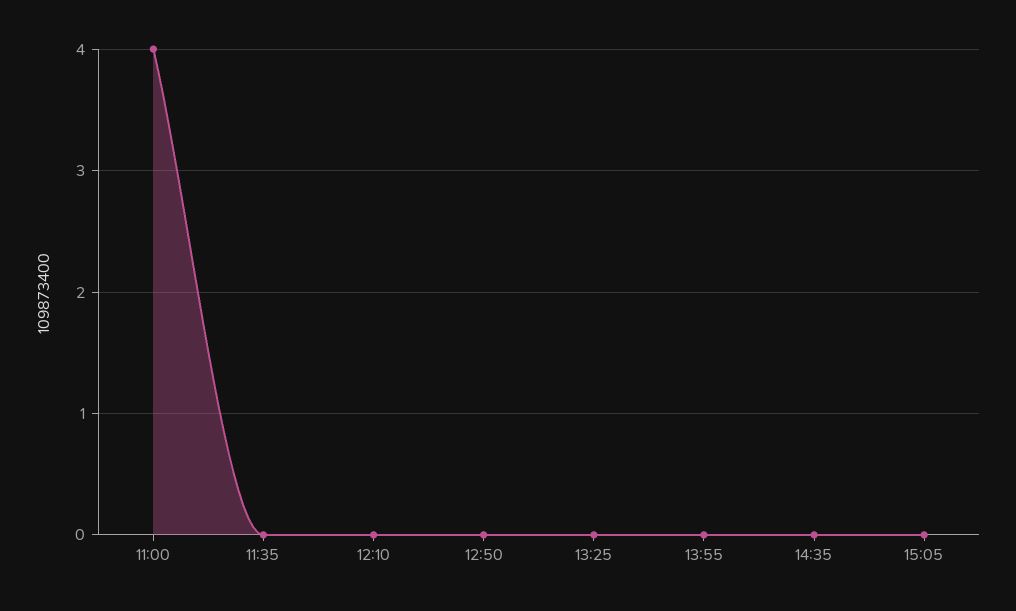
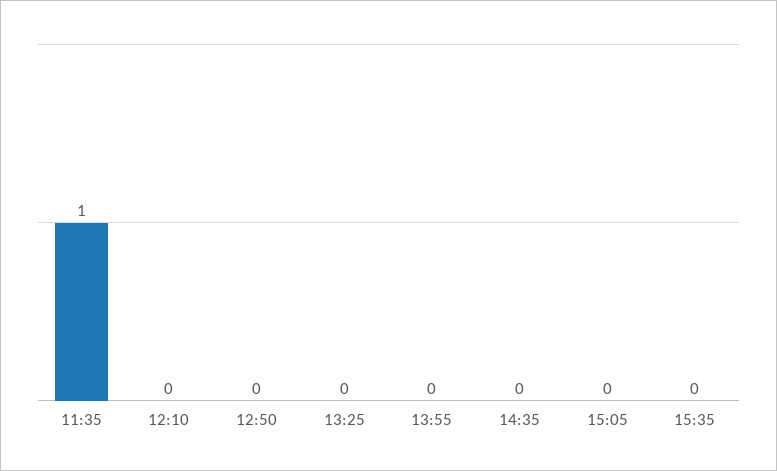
11:00: 4 -> none
11:35: 0 -> 1
15:35: none -> 0

